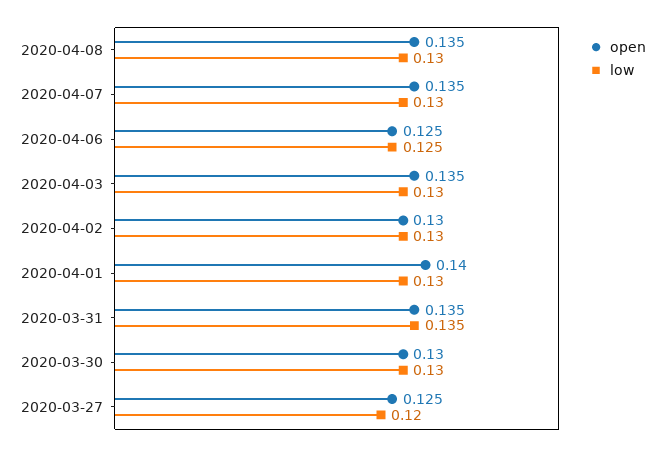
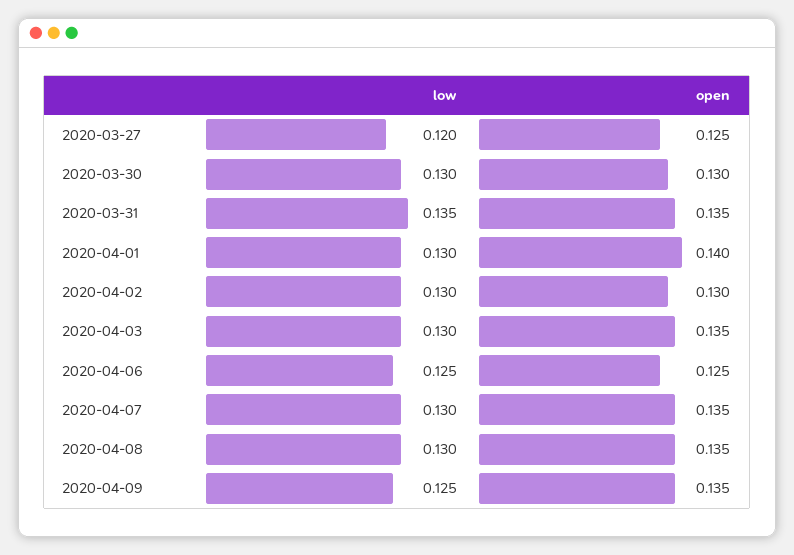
low, 2020-04-09: none -> 0.125
open, 2020-04-09: none -> 0.135

